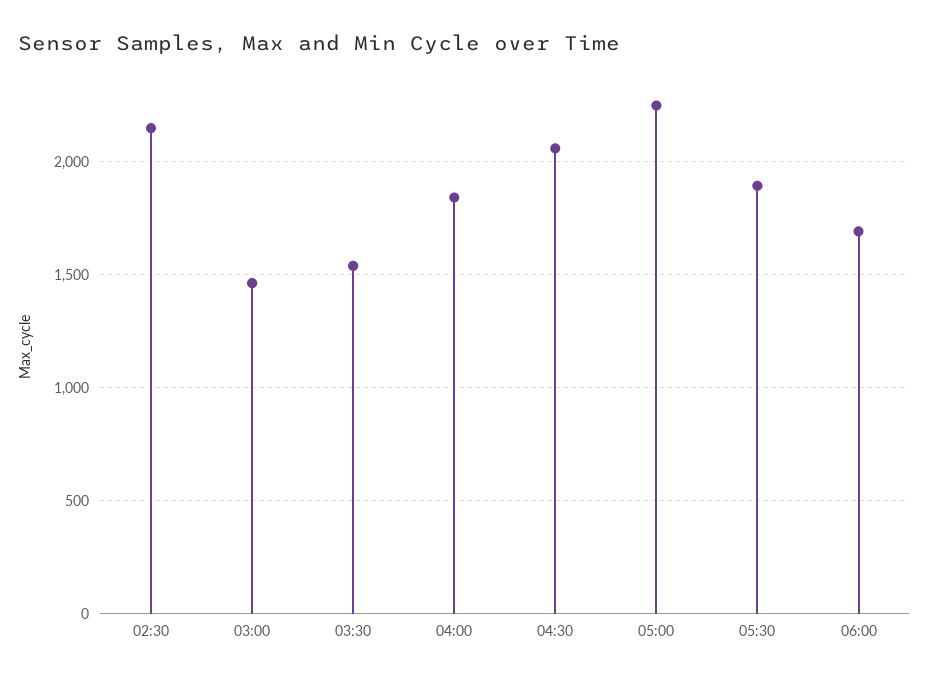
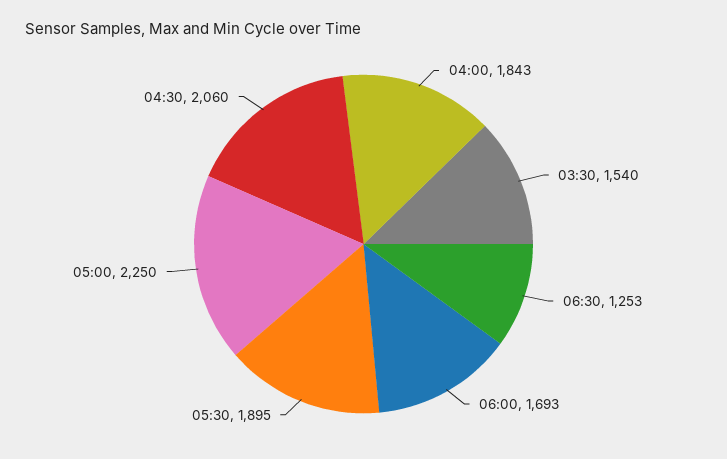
02:30: 2150 -> none
03:00: 1450 -> none
06:30: none -> 1253

